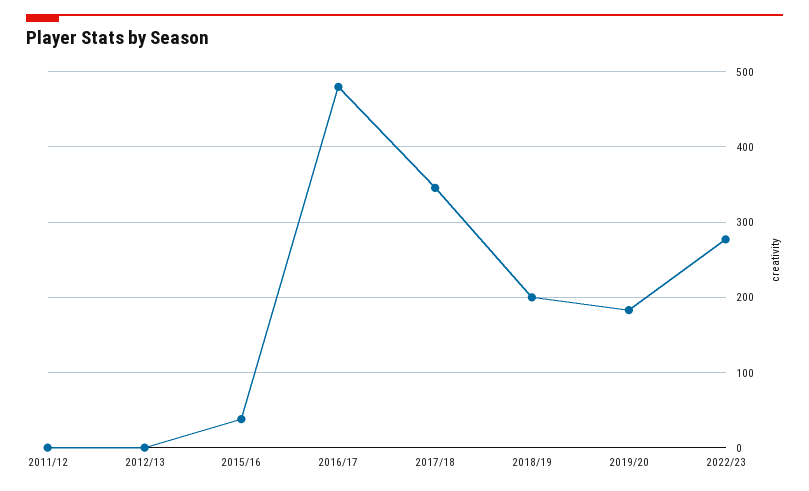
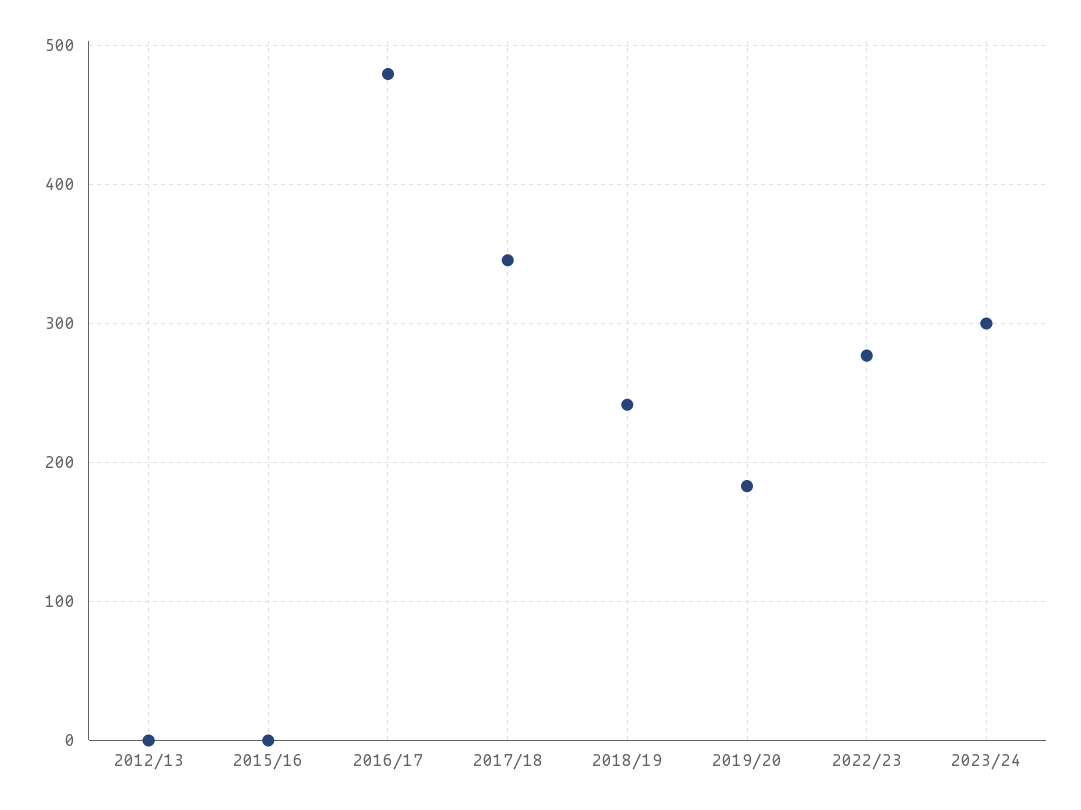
2011/12: 0 -> none
2015/16: 40 -> 0
2018/19: 200 -> 240
2023/24: none -> 300

